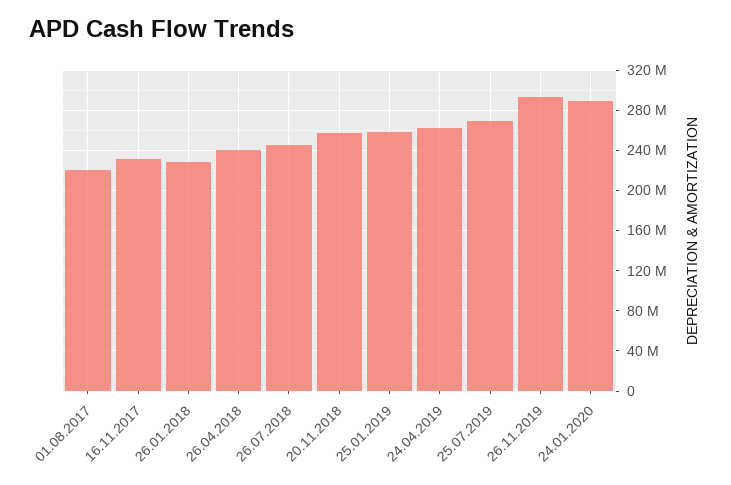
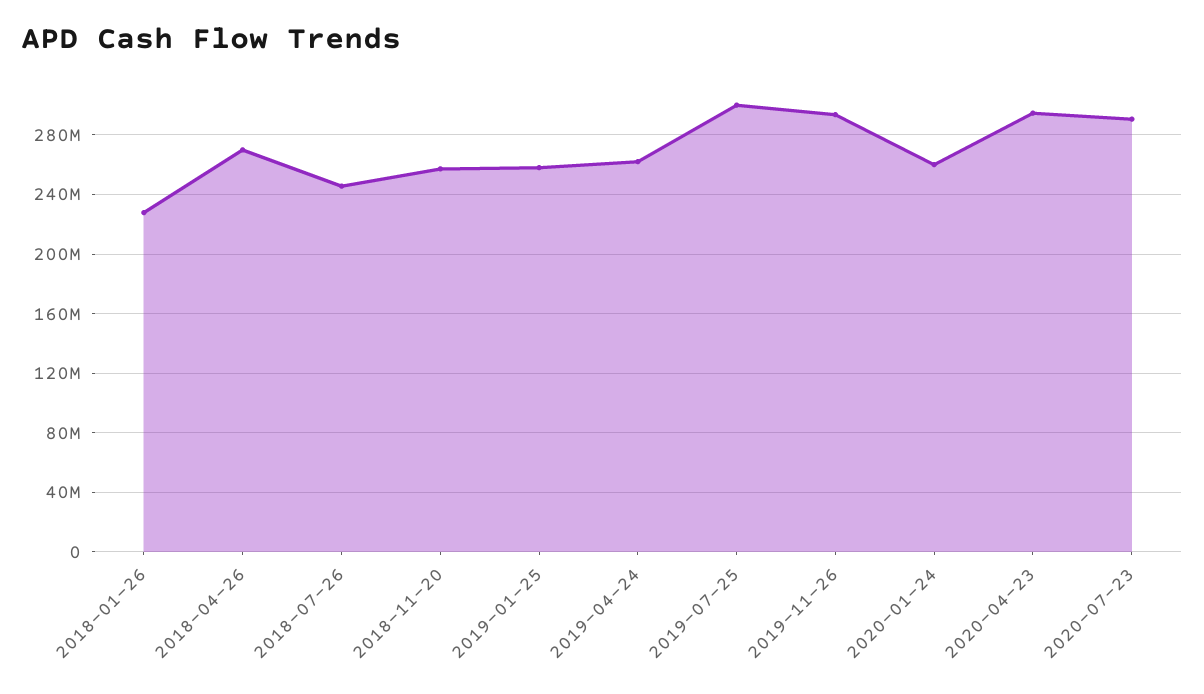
01.08.2017: 220000000 -> none
16.11.2017: 230000000 -> none
26.04.2018: 240000000 -> 270000000
25.07.2019: 270000000 -> 300000000
24.01.2020: 290000000 -> 260000000
2020-04-23: none -> 295000000
2020-07-23: none -> 290000000

